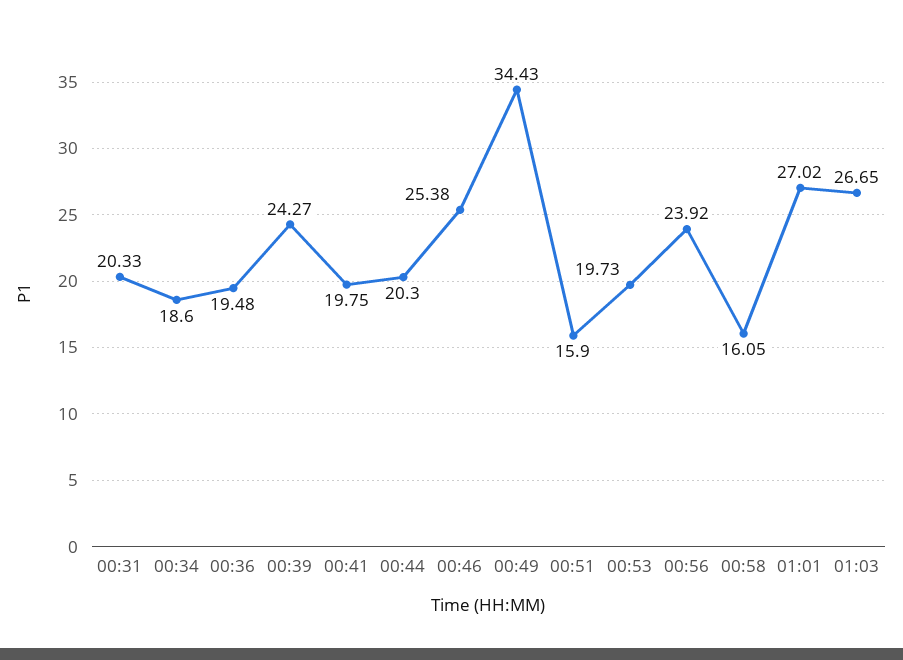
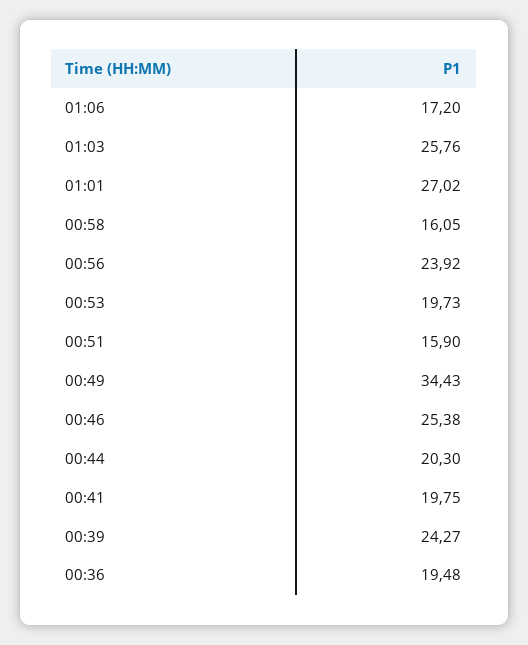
00:31: 20.33 -> none
00:34: 18.6 -> none
01:03: 26.65 -> 25.76
01:06: none -> 17.2

